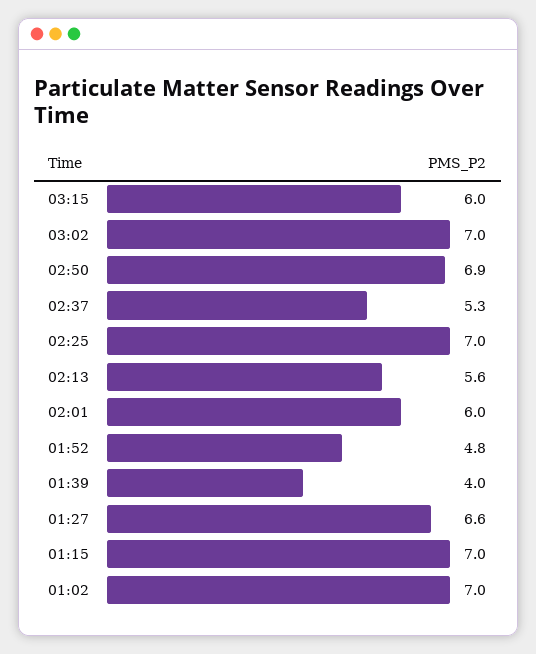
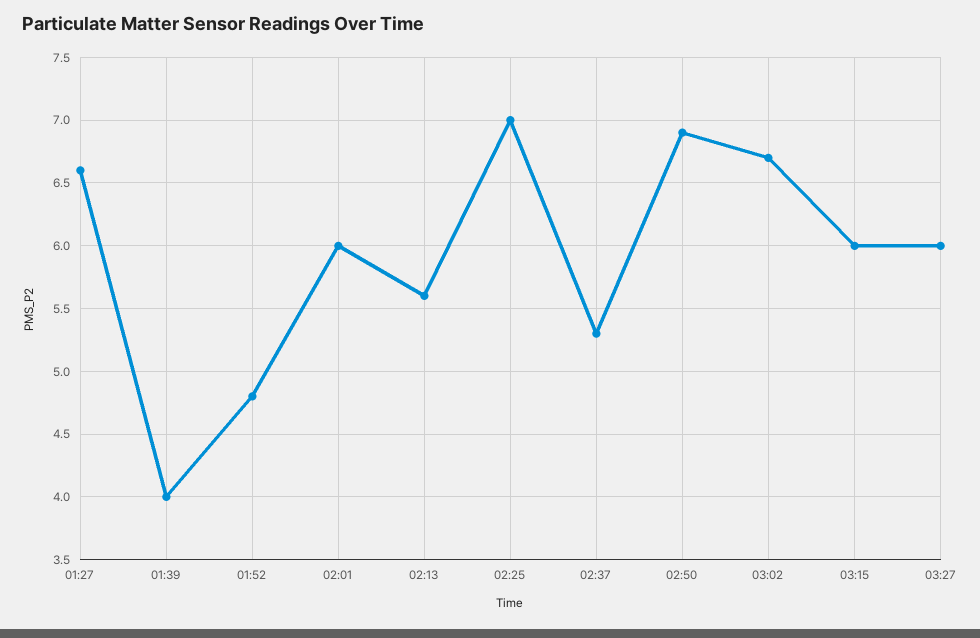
03:02: 7 -> 6.7
01:15: 7 -> none
01:02: 7 -> none
03:27: none -> 6

